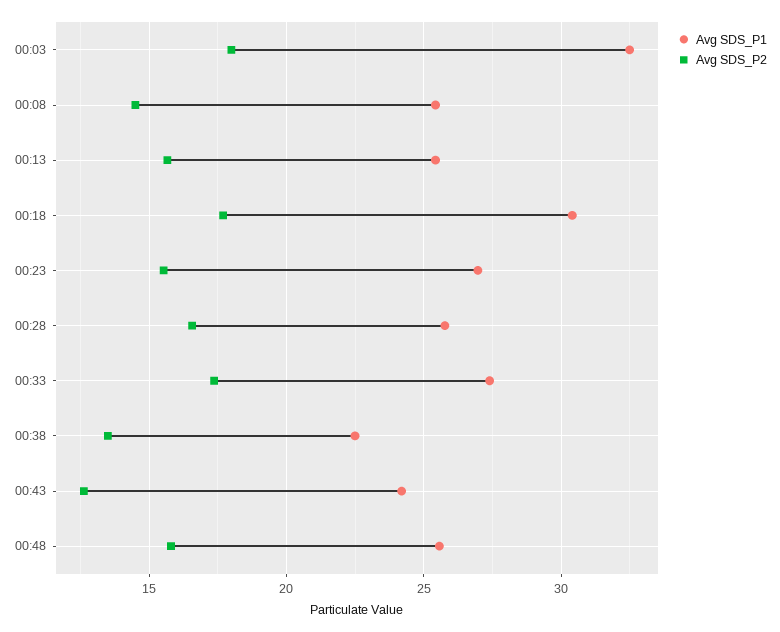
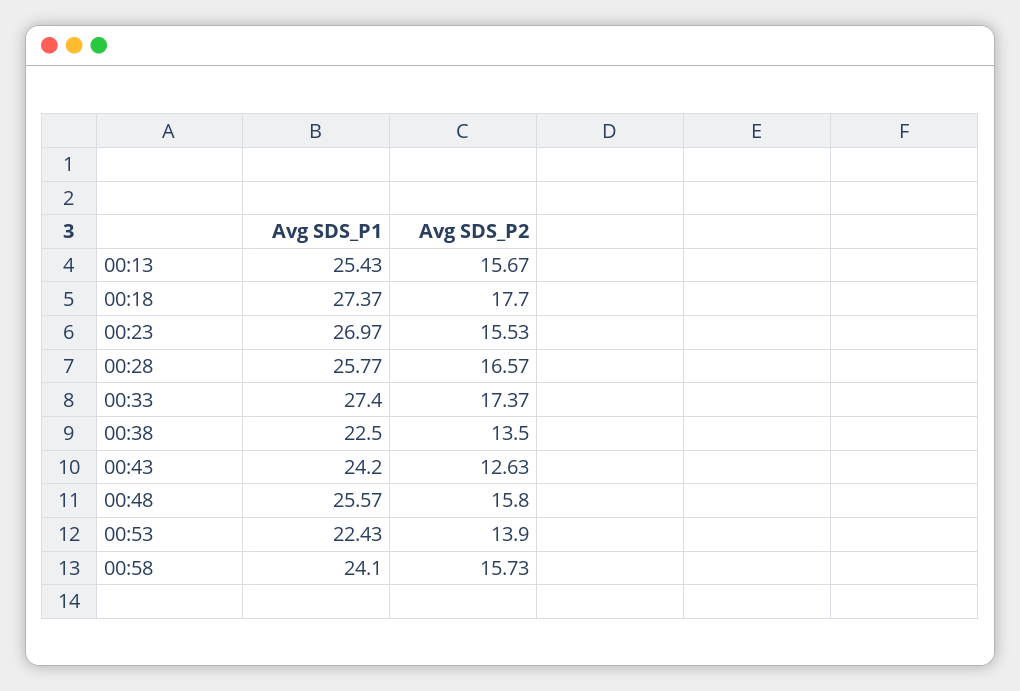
Avg SDS_P1, 00:03: 32.5 -> none
Avg SDS_P2, 00:03: 18 -> none
Avg SDS_P1, 00:08: 25.5 -> none
Avg SDS_P2, 00:08: 14.5 -> none
Avg SDS_P1, 00:18: 30.5 -> 27.37
Avg SDS_P1, 00:53: none -> 22.43
Avg SDS_P2, 00:53: none -> 13.9
Avg SDS_P1, 00:58: none -> 24.1
Avg SDS_P2, 00:58: none -> 15.73

